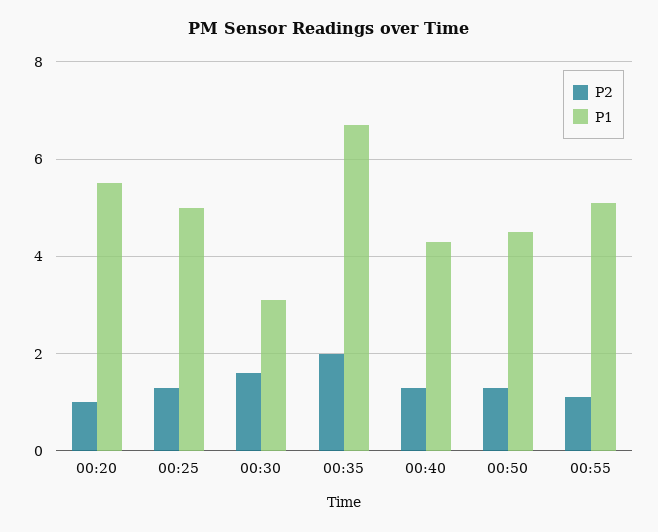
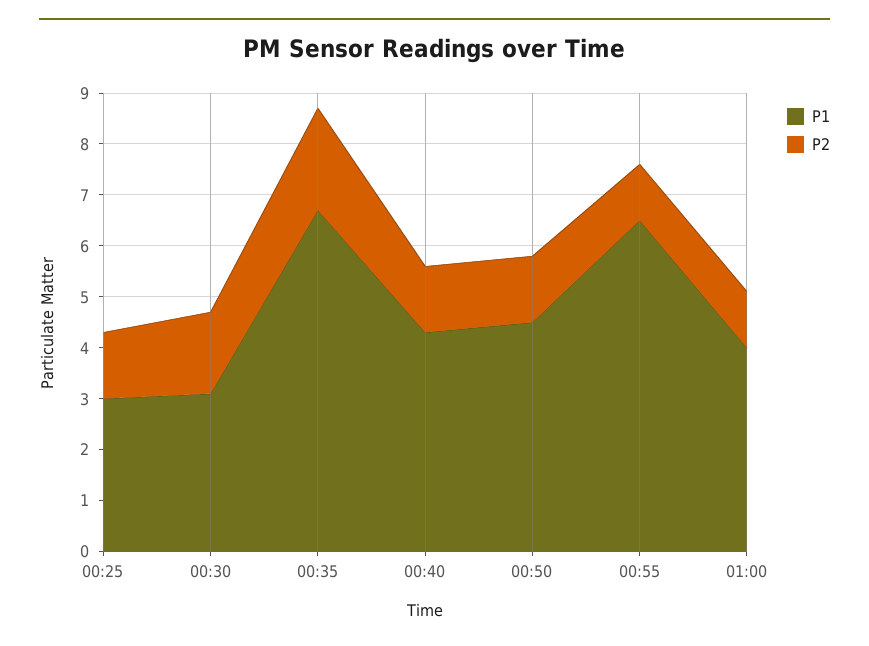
P2, 00:20: 1 -> none
P1, 00:20: 5.5 -> none
P1, 00:25: 5 -> 3
P1, 00:55: 5 -> 6.5
P1, 01:00: none -> 4
P2, 01:00: none -> 1

